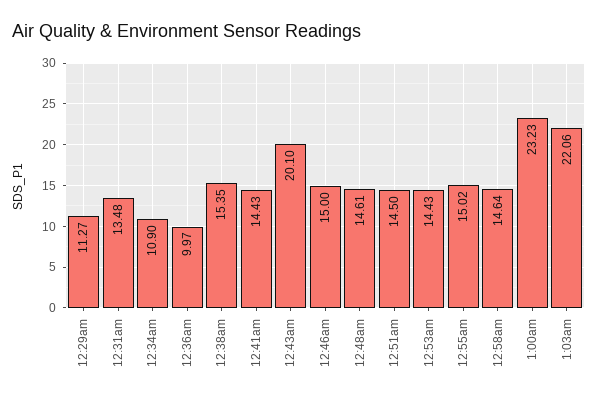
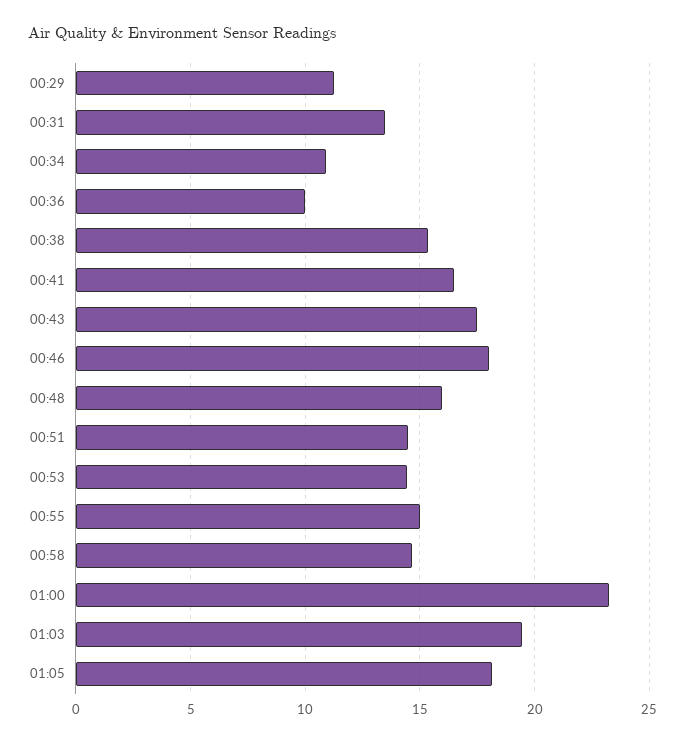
12:41am: 14.43 -> 16.5
12:43am: 20.1 -> 17.5
12:46am: 15 -> 18
12:48am: 14.61 -> 16
1:03am: 22.06 -> 19.5
01:05: none -> 18

